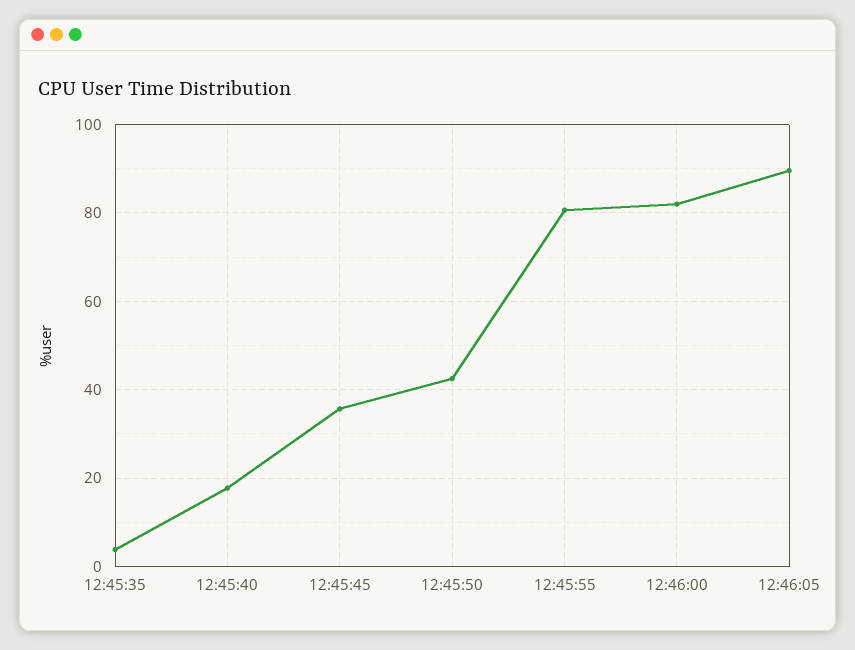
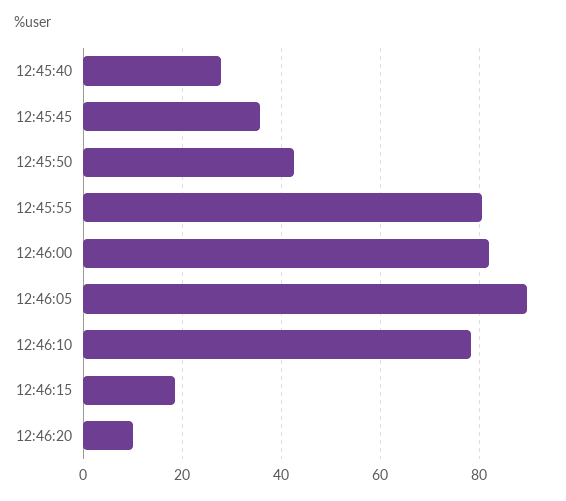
12:45:35: 4 -> none
12:45:40: 18 -> 28
12:46:10: none -> 78
12:46:15: none -> 18
12:46:20: none -> 10

